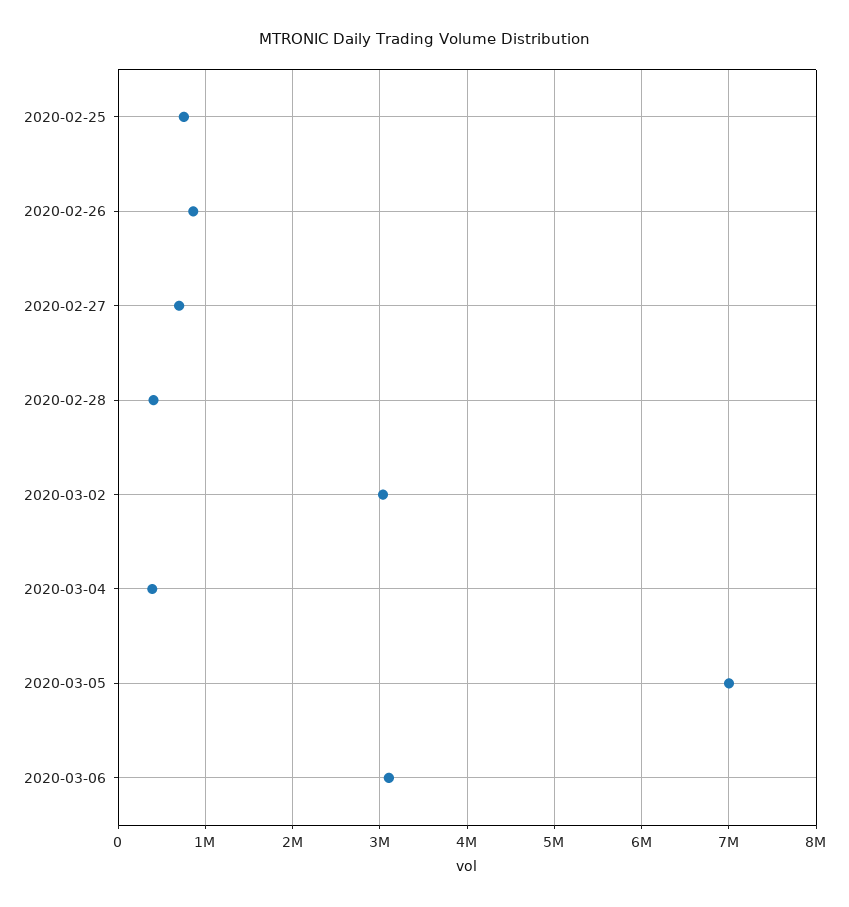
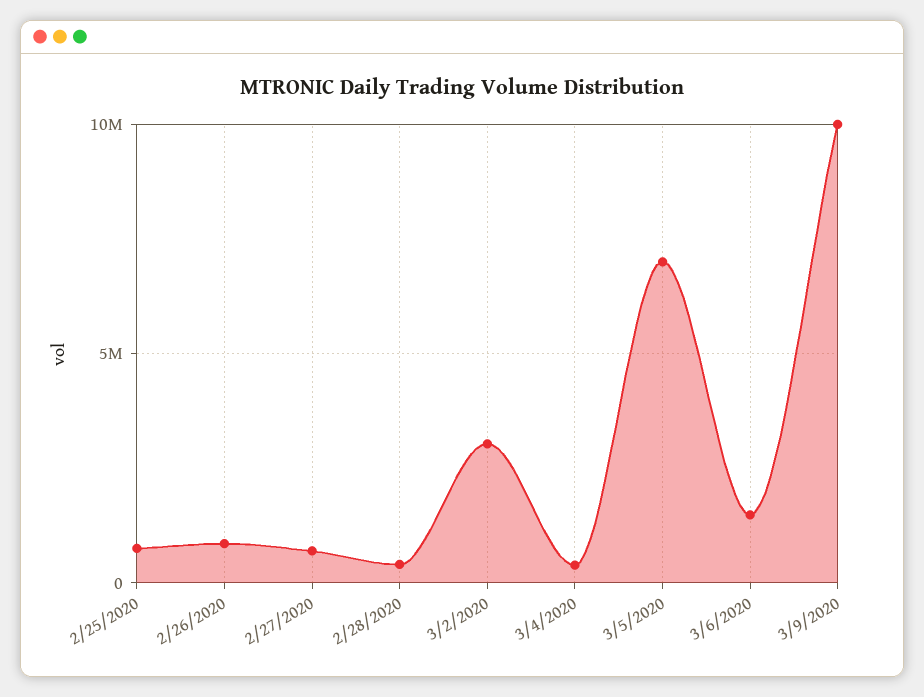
2020-03-06: 3100000 -> 1500000
3/9/2020: none -> 10000000

